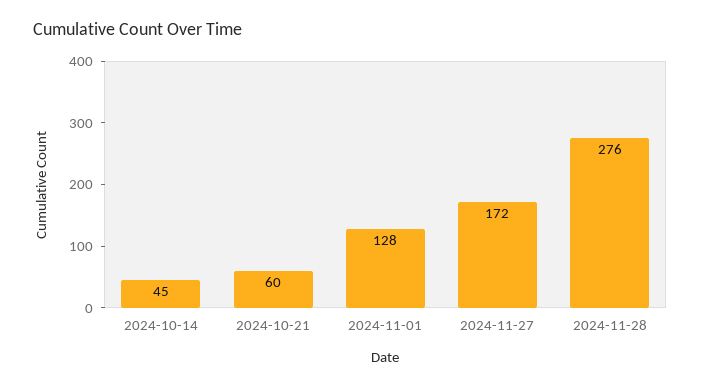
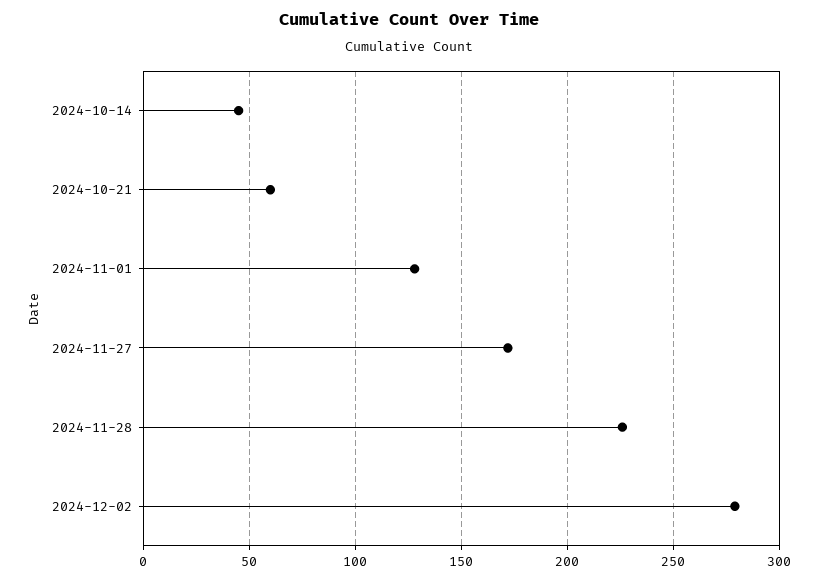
2024-11-28: 276 -> 225
2024-12-02: none -> 280

